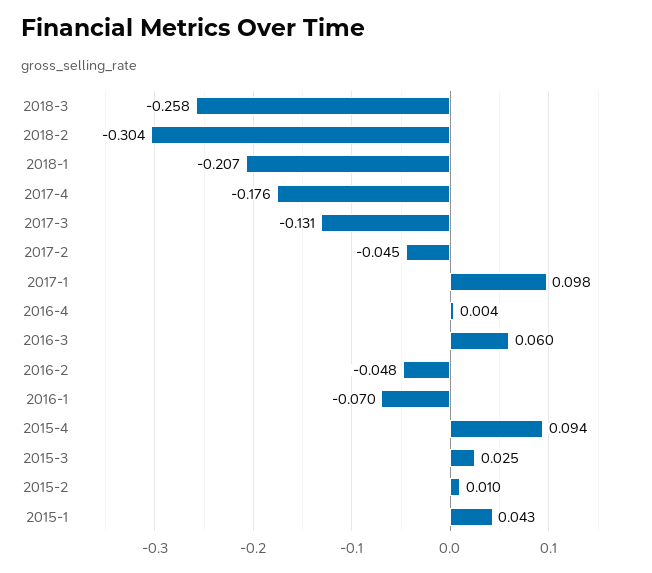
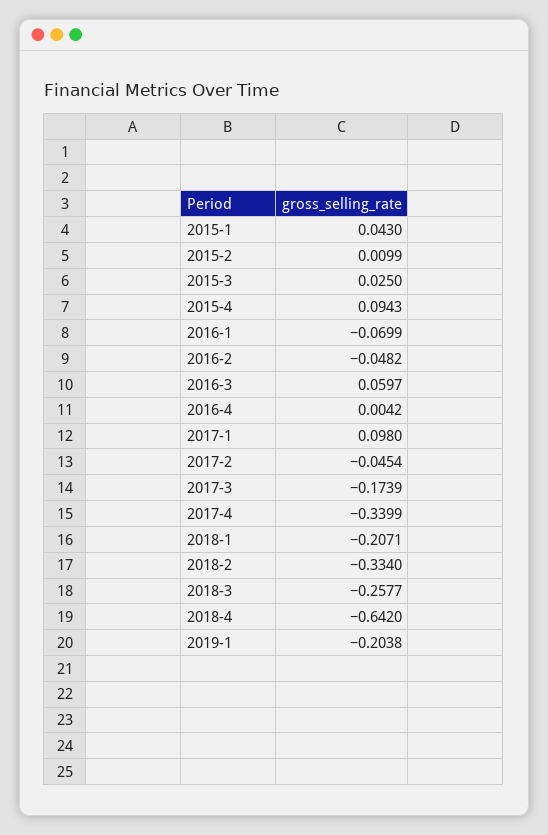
2018-2: -0.304 -> -0.334
2017-4: -0.176 -> -0.3399
2017-3: -0.131 -> -0.1739
2018-4: none -> -0.642
2019-1: none -> -0.2038

